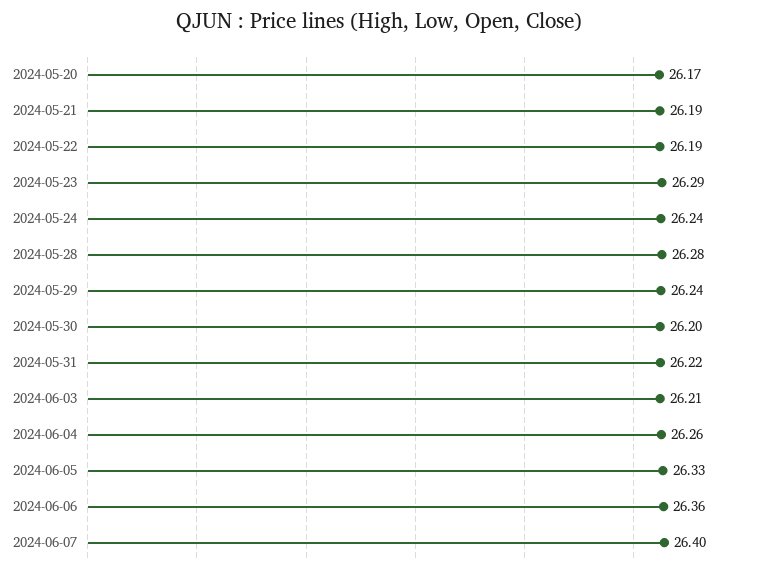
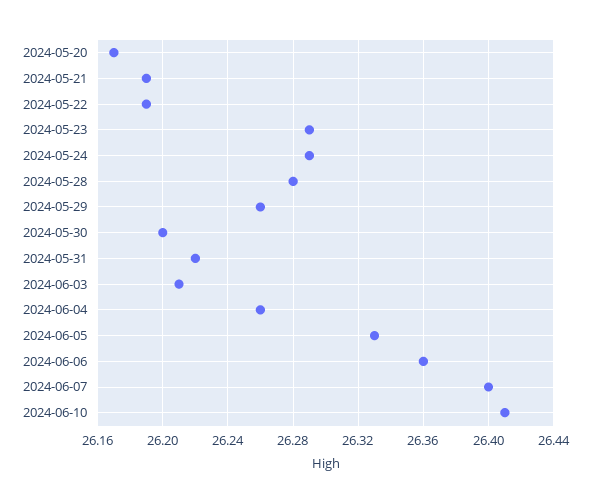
2024-05-24: 26.24 -> 26.29
2024-05-29: 26.24 -> 26.26
2024-06-10: none -> 26.41

